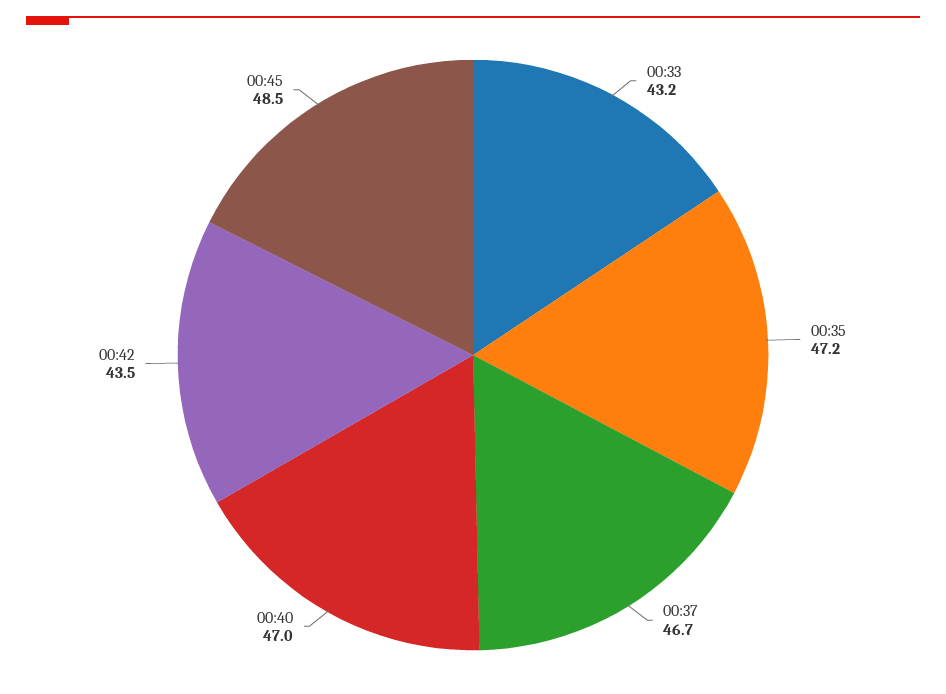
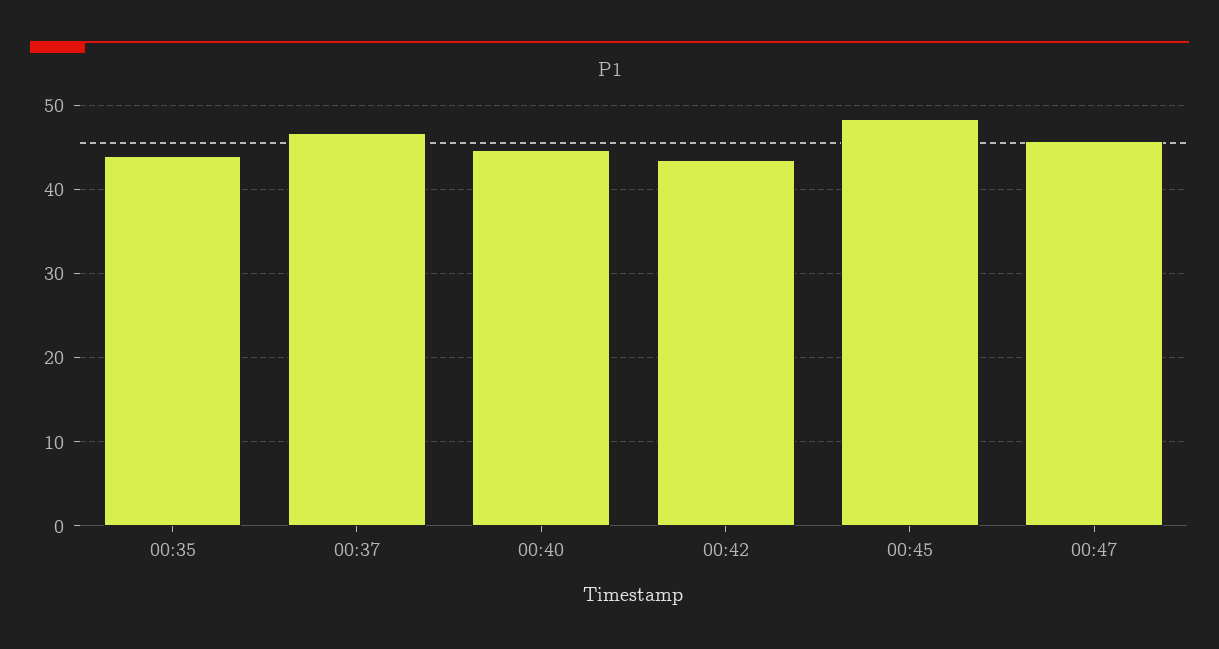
00:33: 43.2 -> none
00:35: 47.2 -> 44
00:40: 47 -> 45
00:47: none -> 46

